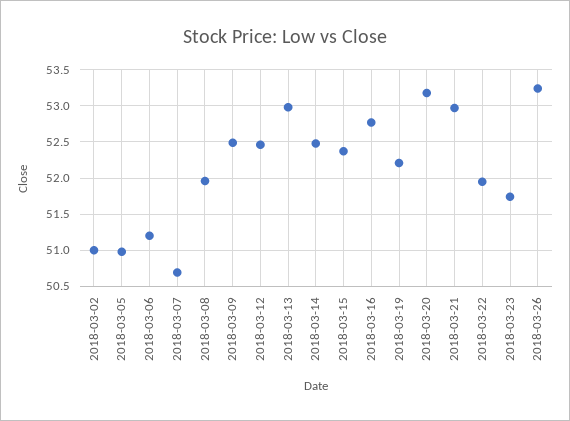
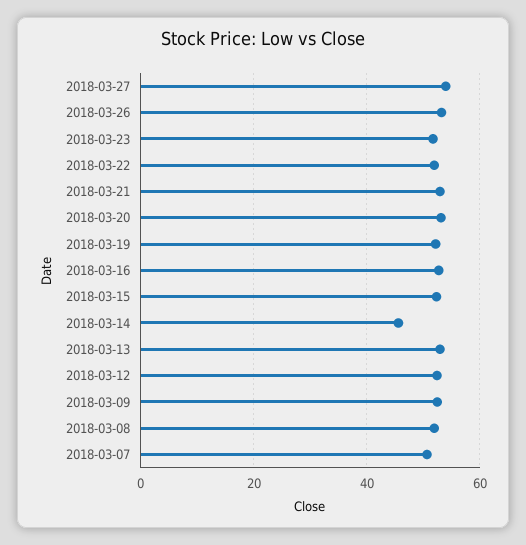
2018-03-02: 51 -> none
2018-03-05: 51 -> none
2018-03-06: 51.2 -> none
2018-03-14: 52.5 -> 46
2018-03-27: none -> 54

